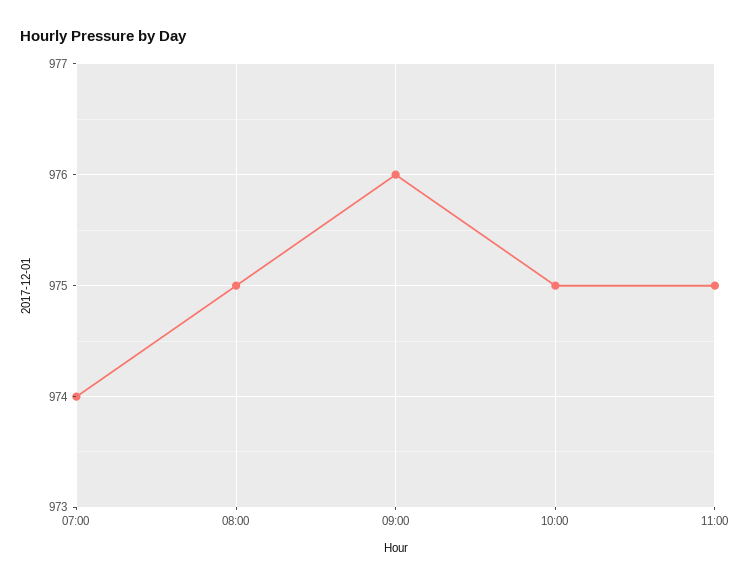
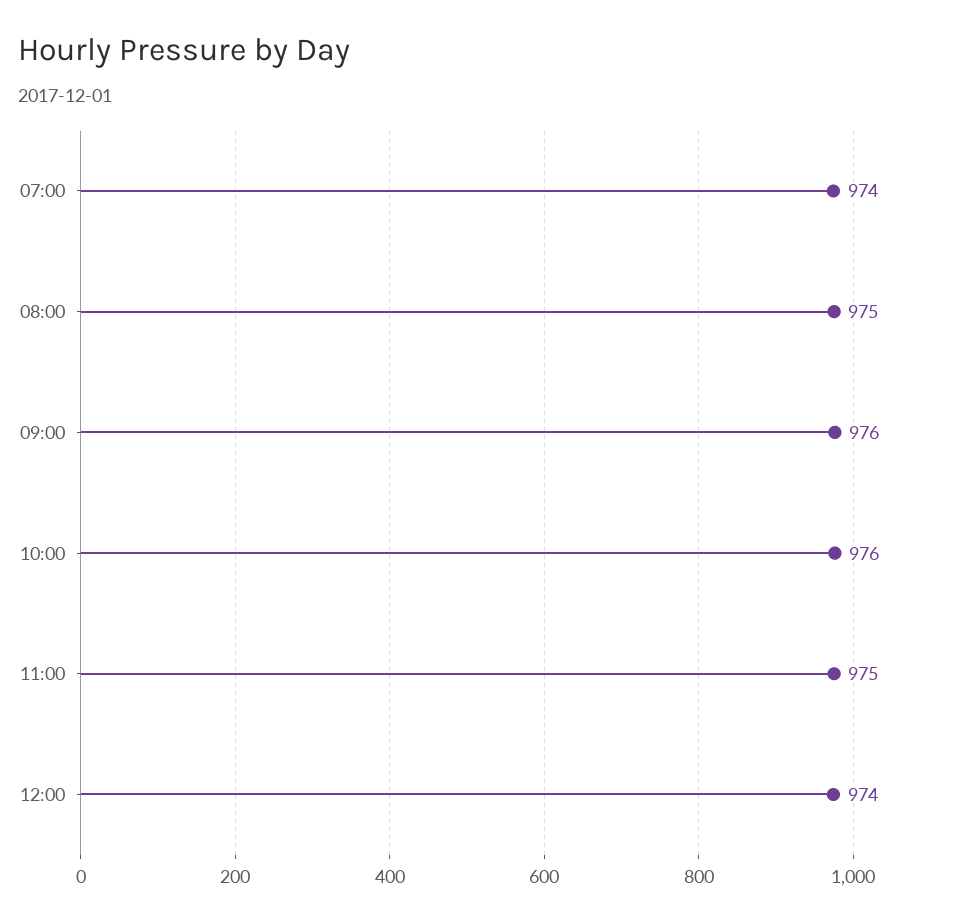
10:00: 975 -> 976
12:00: none -> 974

